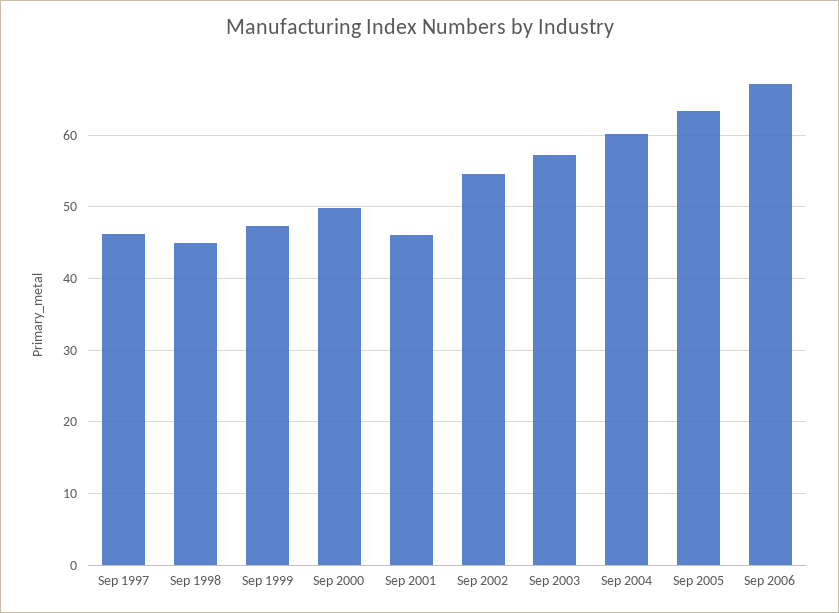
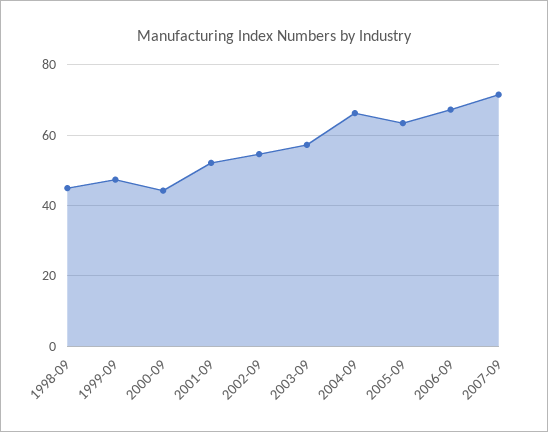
Sep 1997: 46 -> none
Sep 2000: 50 -> 44
Sep 2001: 46 -> 52
Sep 2004: 60 -> 66
2007-09: none -> 72

